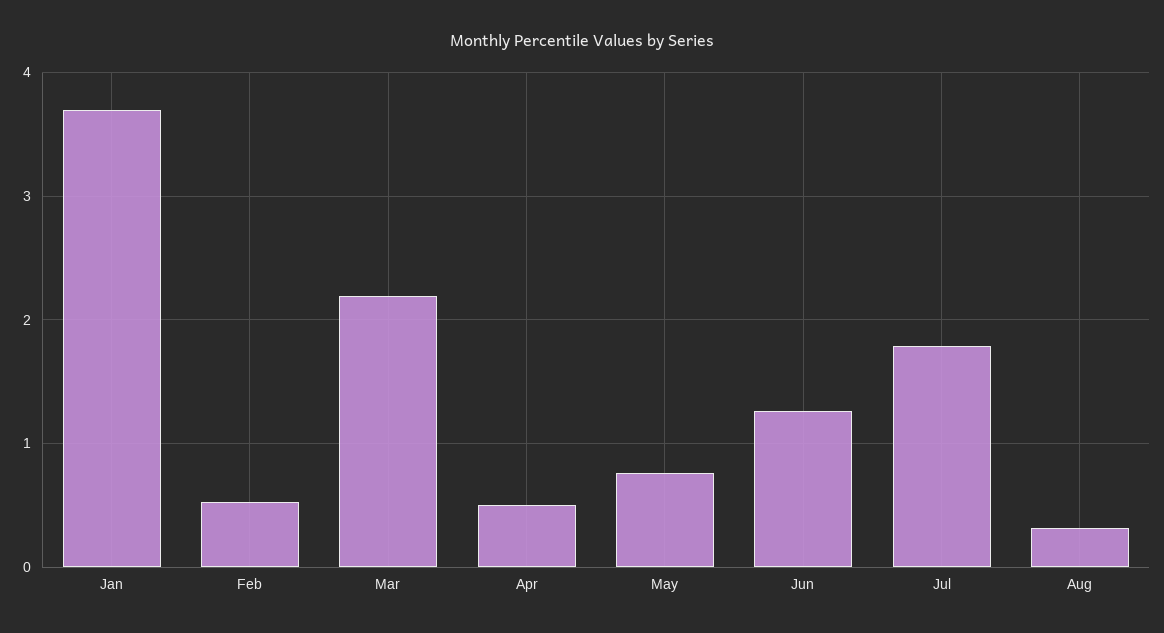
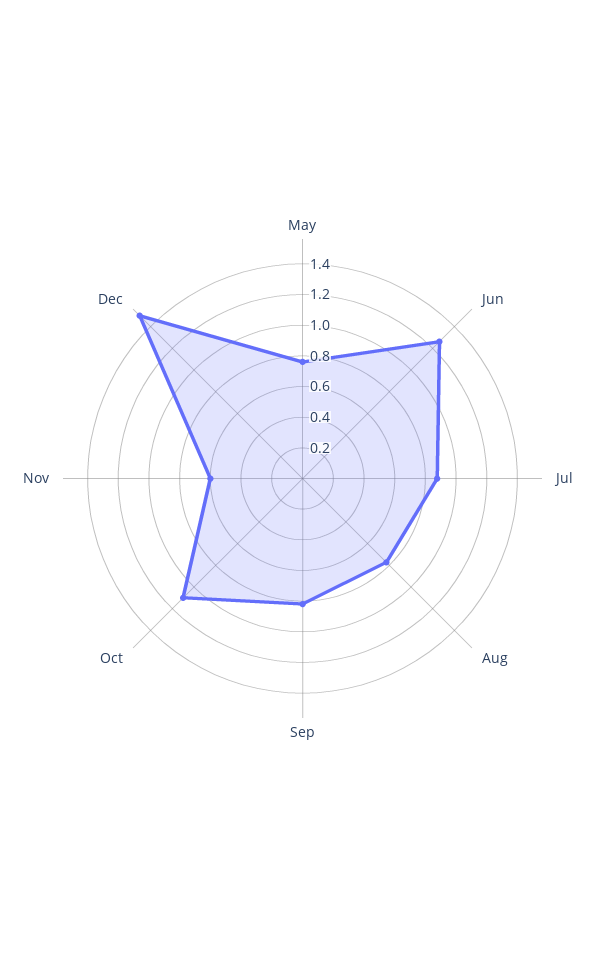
Jan: 3.7 -> none
Feb: 0.5 -> none
Mar: 2.2 -> none
Apr: 0.5 -> none
Jul: 1.8 -> 0.9
Aug: 0.3 -> 0.8
Sep: none -> 0.8
Oct: none -> 1.1
Nov: none -> 0.6
Dec: none -> 1.5

